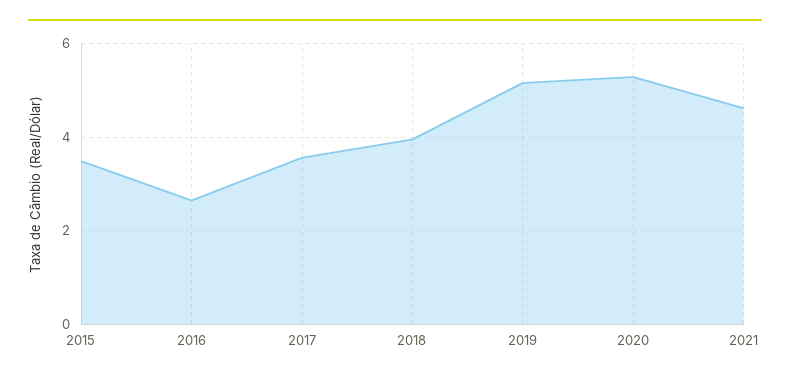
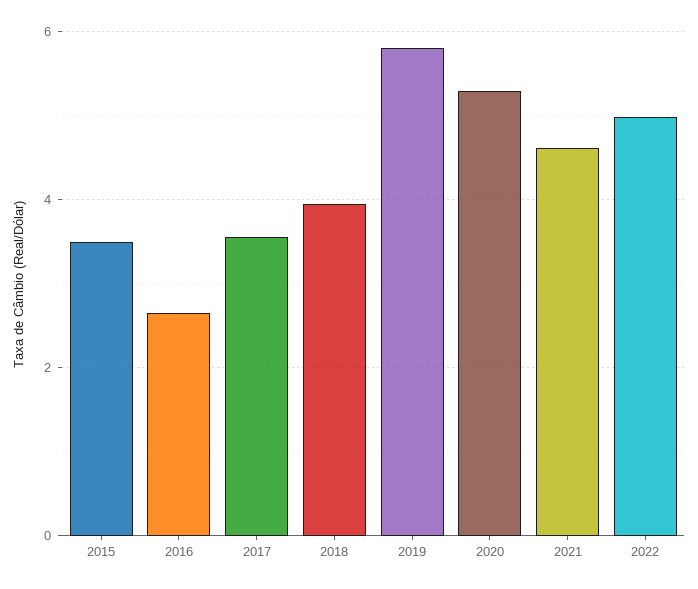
2019: 5.2 -> 5.8
2022: none -> 5

